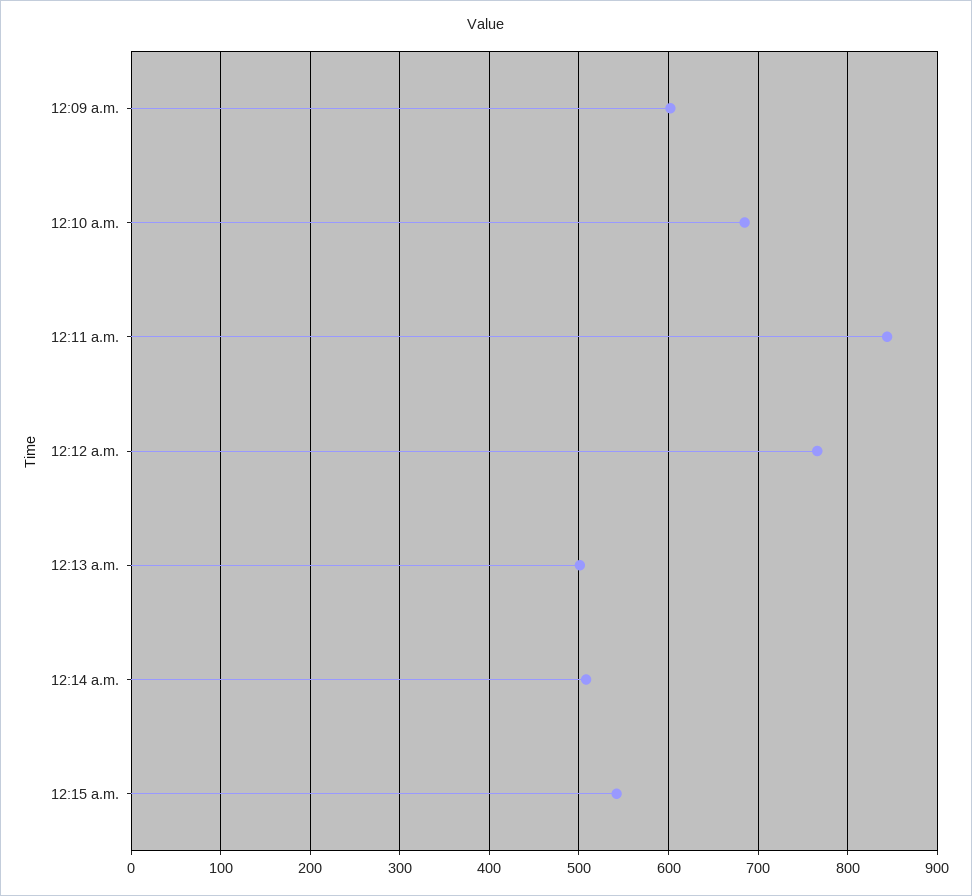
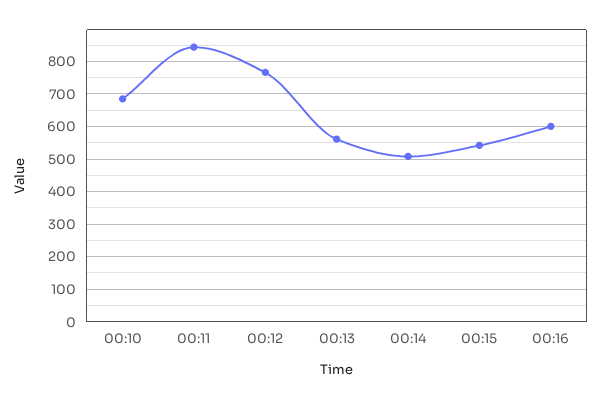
12:09 a.m.: 600 -> none
12:13 a.m.: 500 -> 560
00:16: none -> 600

